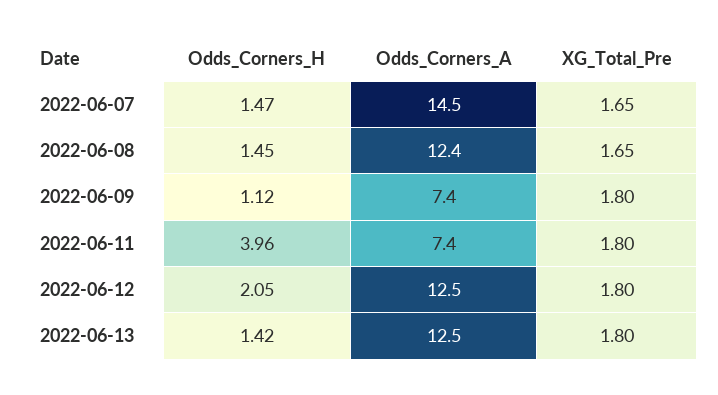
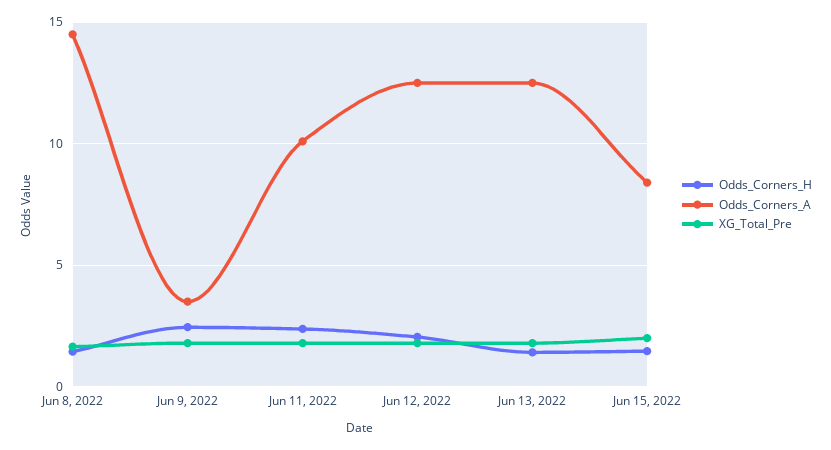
Odds_Corners_H, 2022-06-07: 1.47 -> none
Odds_Corners_A, 2022-06-07: 14.5 -> none
XG_Total_Pre, 2022-06-07: 1.65 -> none
Odds_Corners_A, 2022-06-08: 12.4 -> 14.5
Odds_Corners_H, 2022-06-09: 1.12 -> 2.5
Odds_Corners_A, 2022-06-09: 7.4 -> 3.5
Odds_Corners_H, 2022-06-11: 3.96 -> 2.5
Odds_Corners_A, 2022-06-11: 7.4 -> 10
Odds_Corners_H, Jun 15, 2022: none -> 1.5
Odds_Corners_A, Jun 15, 2022: none -> 8.5
XG_Total_Pre, Jun 15, 2022: none -> 2

